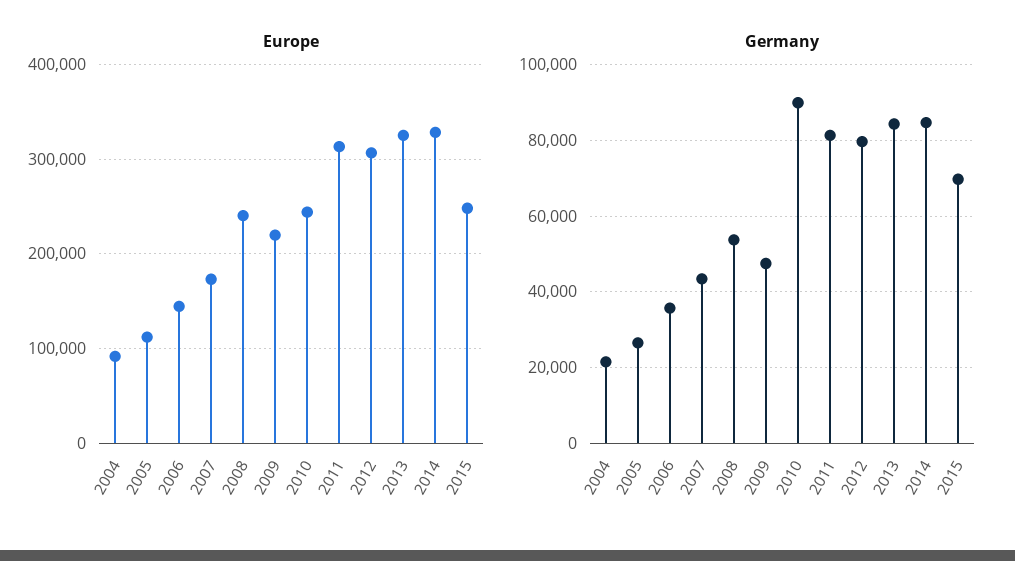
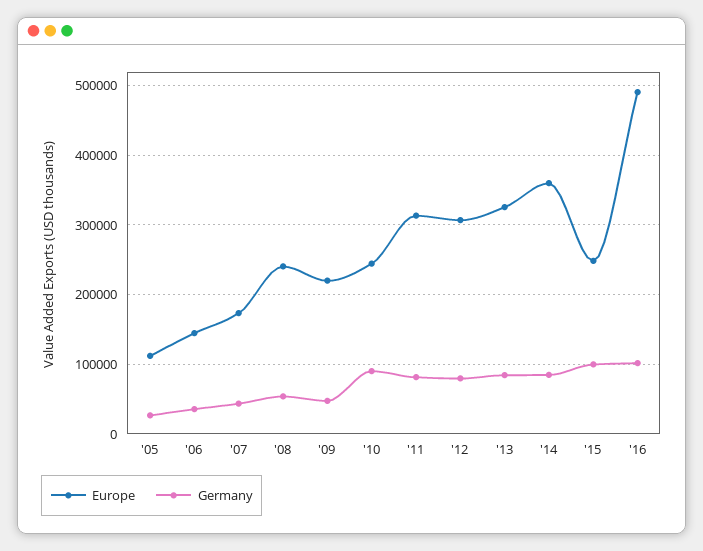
Europe, 2004: 90000 -> none
Europe, 2014: 330000 -> 360000
Germany, 2004: 22000 -> none
Germany, 2015: 70000 -> 100000
Europe, '16: none -> 490000
Germany, '16: none -> 100000

